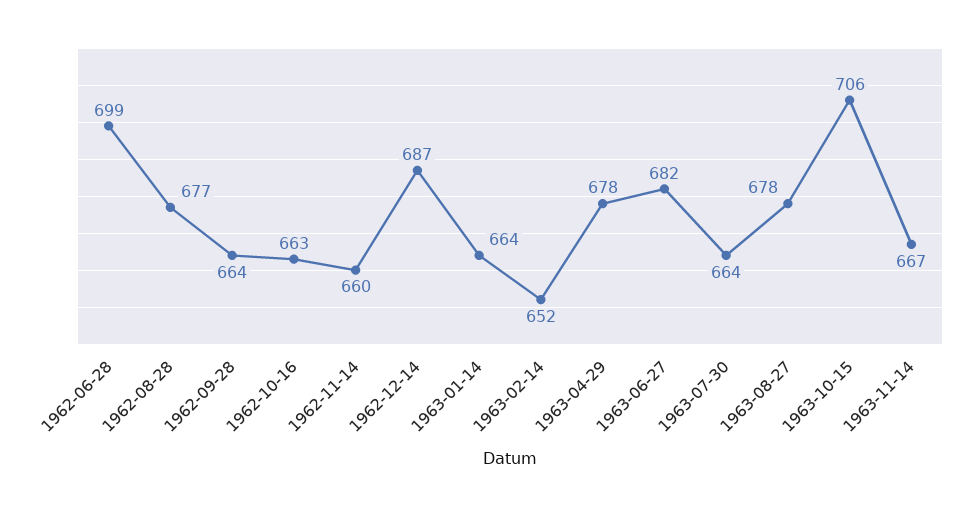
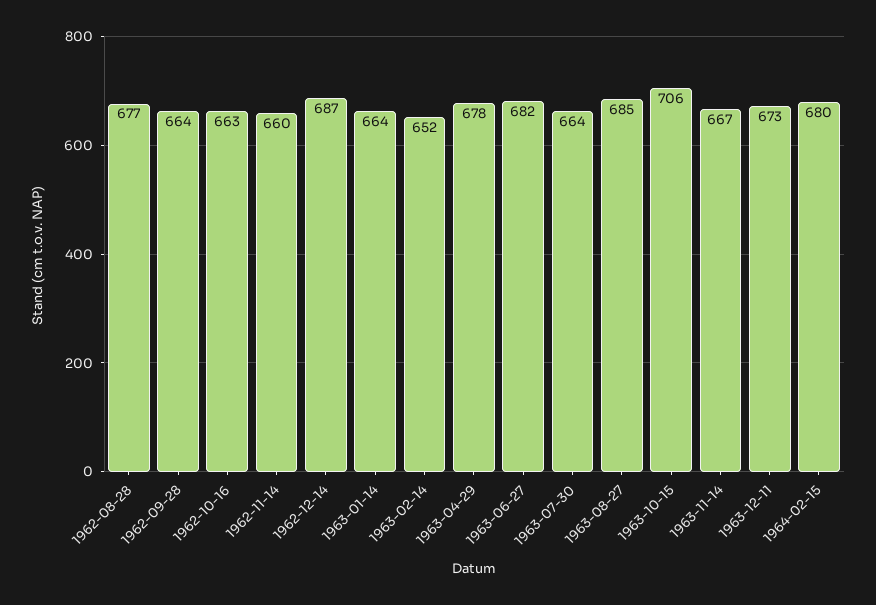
1962-06-28: 699 -> none
1963-08-27: 678 -> 685
1963-12-11: none -> 673
1964-02-15: none -> 680

